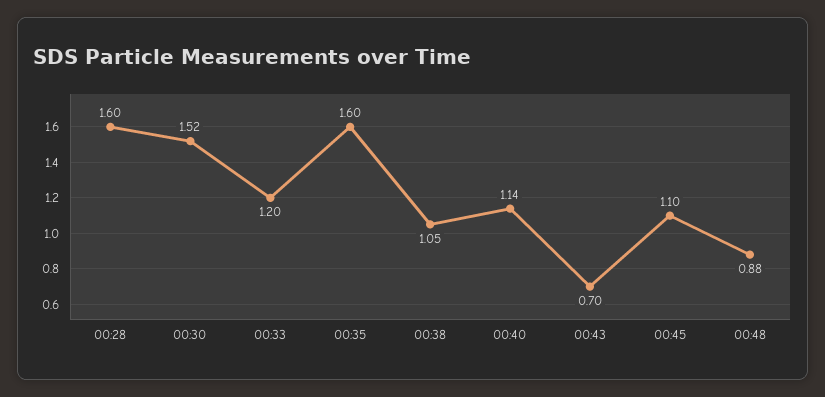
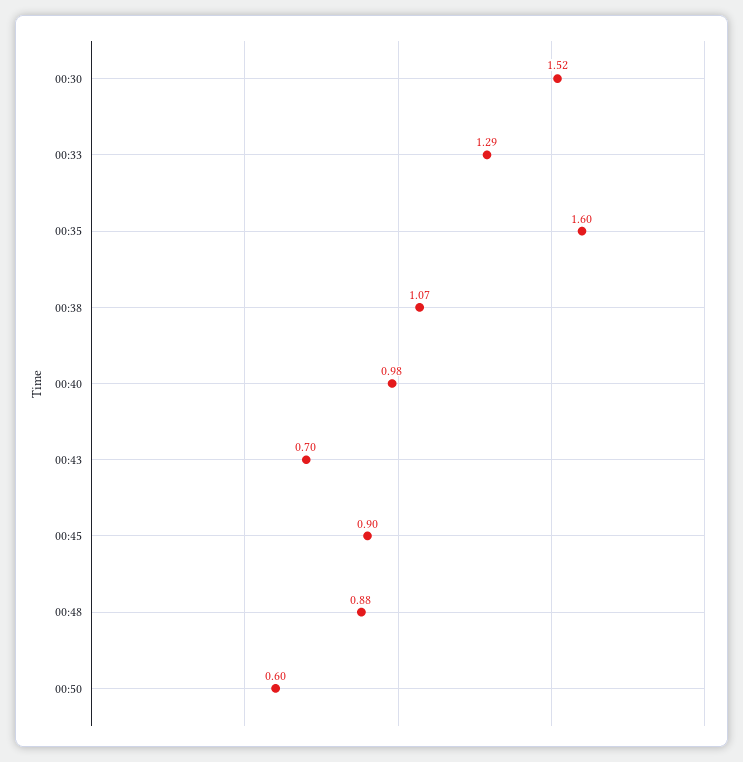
00:28: 1.6 -> none
00:33: 1.2 -> 1.29
00:38: 1.05 -> 1.07
00:40: 1.14 -> 0.98
00:45: 1.1 -> 0.9
00:50: none -> 0.6

